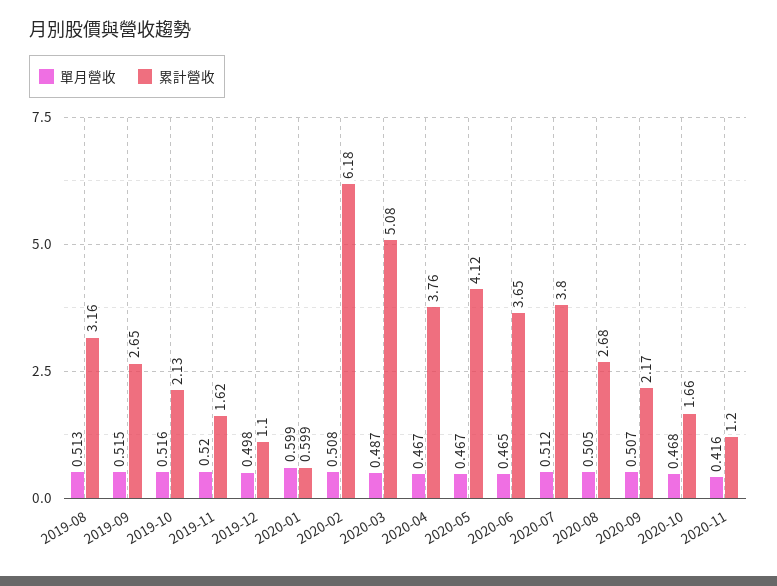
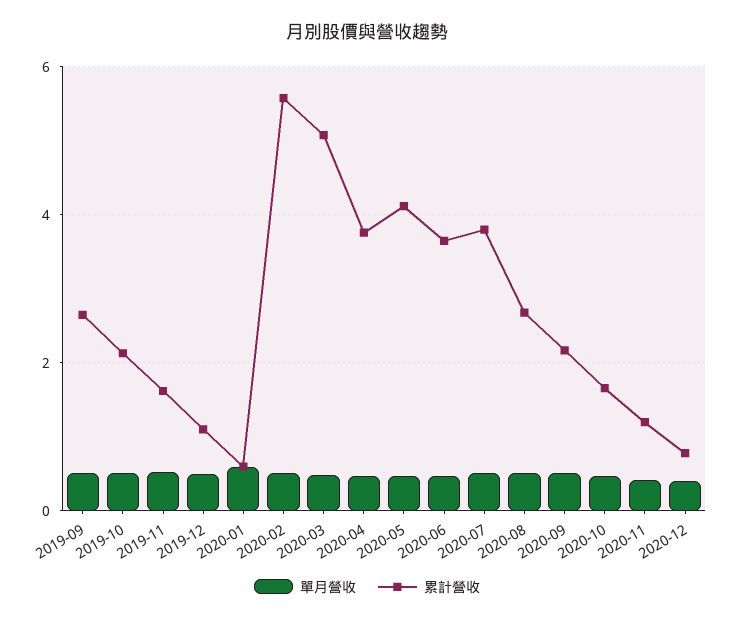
單月營收, 2019-08: 0.513 -> none
累計營收, 2019-08: 3.16 -> none
累計營收, 2020-02: 6.18 -> 5.6
單月營收, 2020-12: none -> 0.4
累計營收, 2020-12: none -> 0.8

